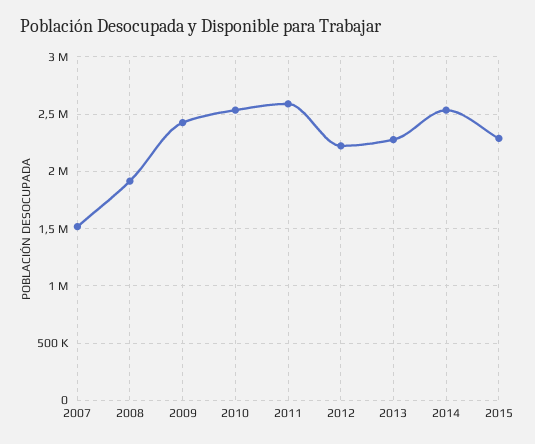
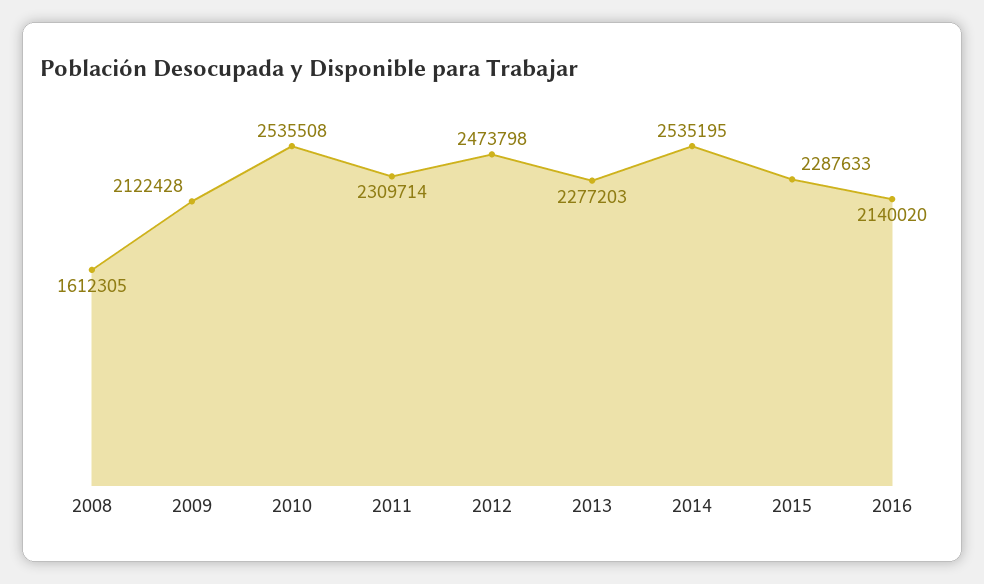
2007: 1500000 -> none
2008: 1900000 -> 1612305
2009: 2400000 -> 2122428
2011: 2600000 -> 2309714
2012: 2200000 -> 2473798
2016: none -> 2140020

